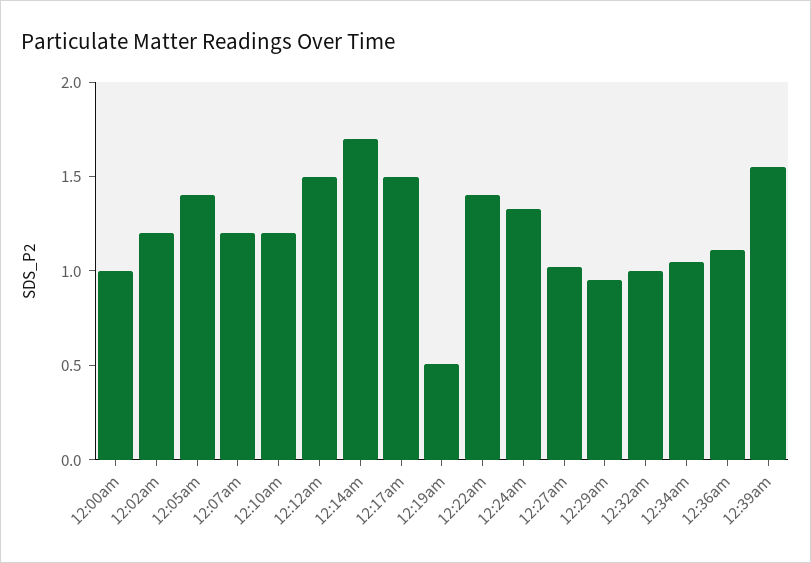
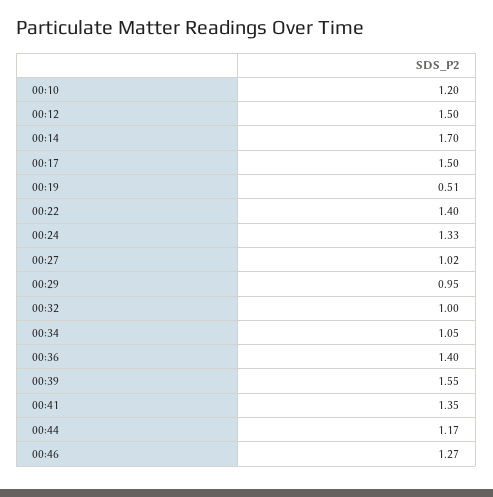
12:00am: 1 -> none
12:02am: 1.2 -> none
12:05am: 1.4 -> none
12:07am: 1.2 -> none
12:36am: 1.1 -> 1.4
00:41: none -> 1.35
00:44: none -> 1.17
00:46: none -> 1.27

